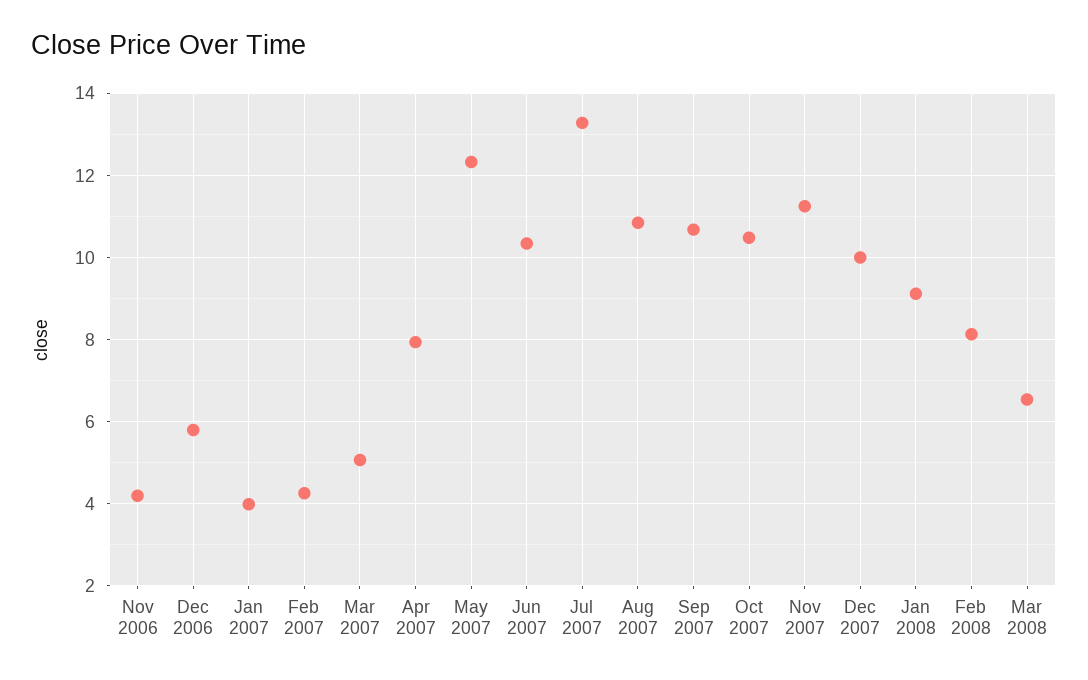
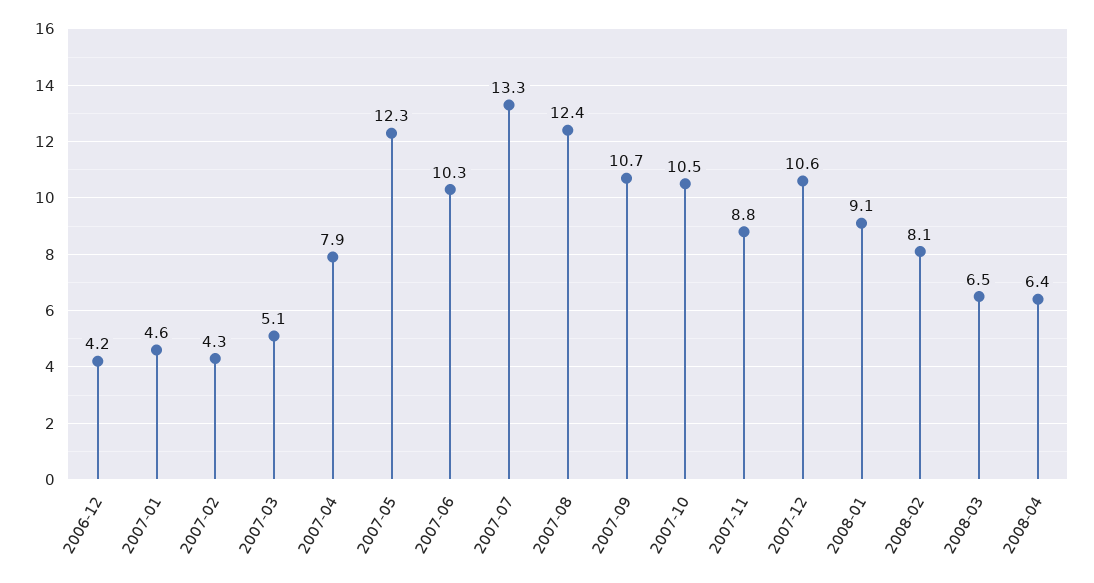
Nov 2006: 4.2 -> none
Dec 2006: 5.8 -> 4.2
Jan 2007: 4 -> 4.6
Aug 2007: 10.8 -> 12.4
Nov 2007: 11.2 -> 8.8
Dec 2007: 10 -> 10.6
2008-04: none -> 6.4

